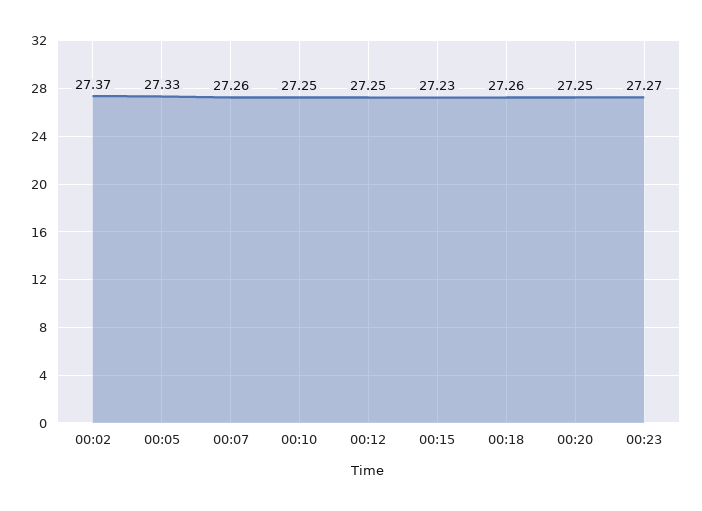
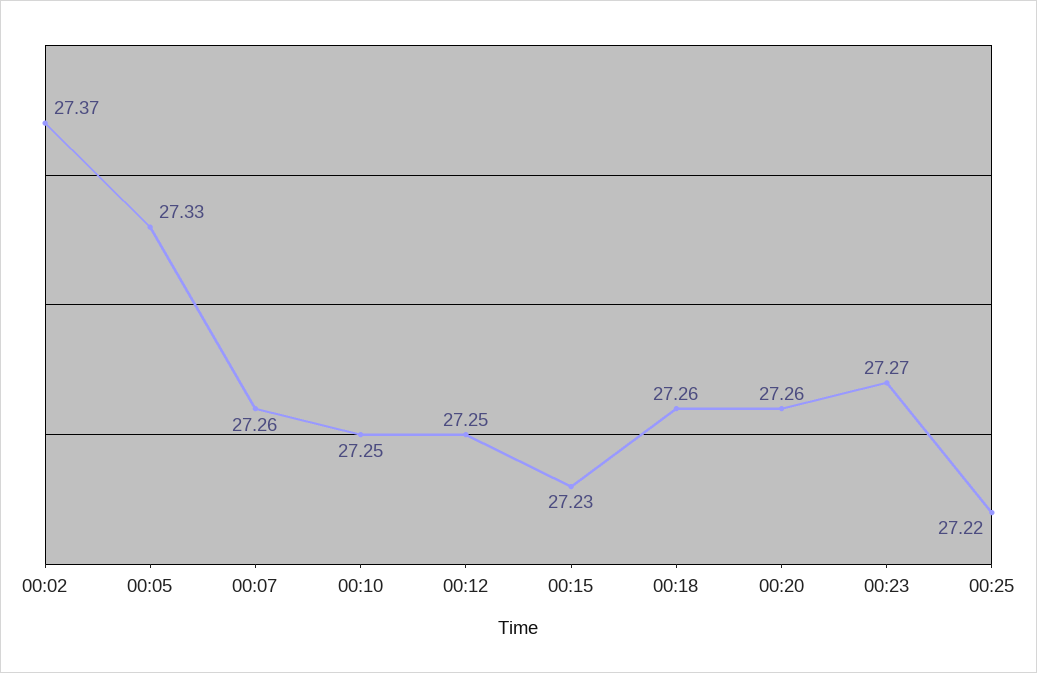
00:20: 27.25 -> 27.26
00:25: none -> 27.22

